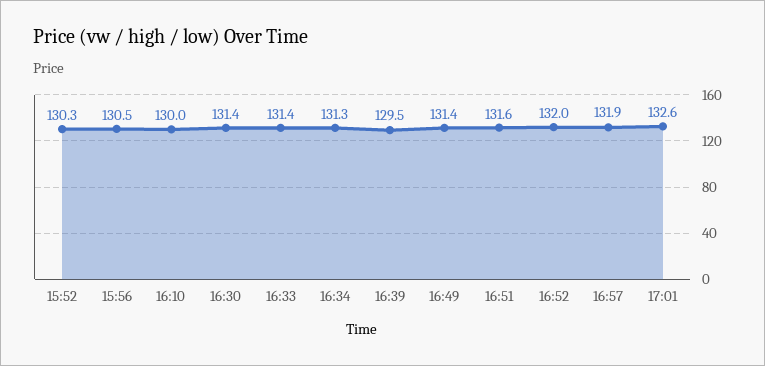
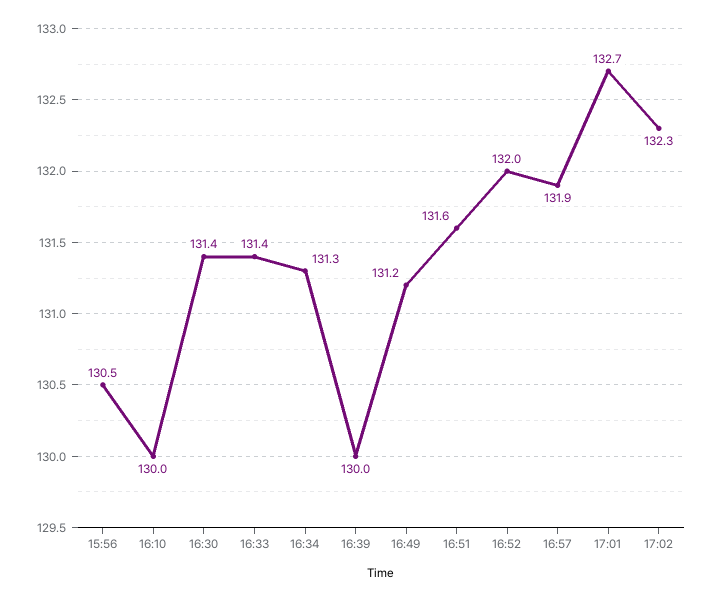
15:52: 130.3 -> none
16:39: 129.5 -> 130
16:49: 131.4 -> 131.2
17:01: 132.6 -> 132.7
17:02: none -> 132.3

